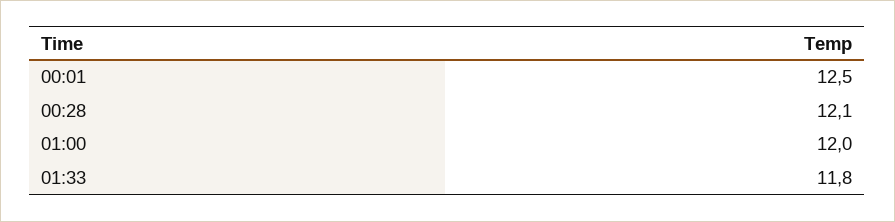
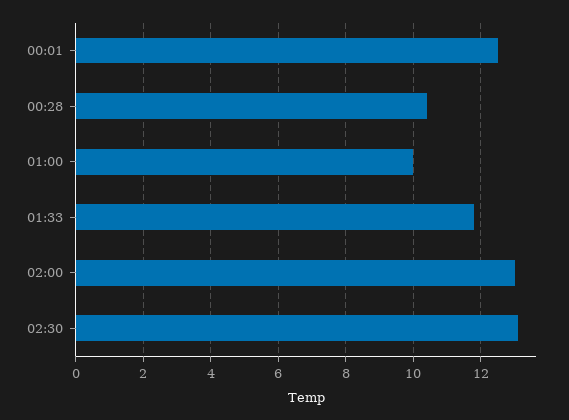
00:28: 12.1 -> 10.5
01:00: 12 -> 10
02:00: none -> 13
02:30: none -> 13

